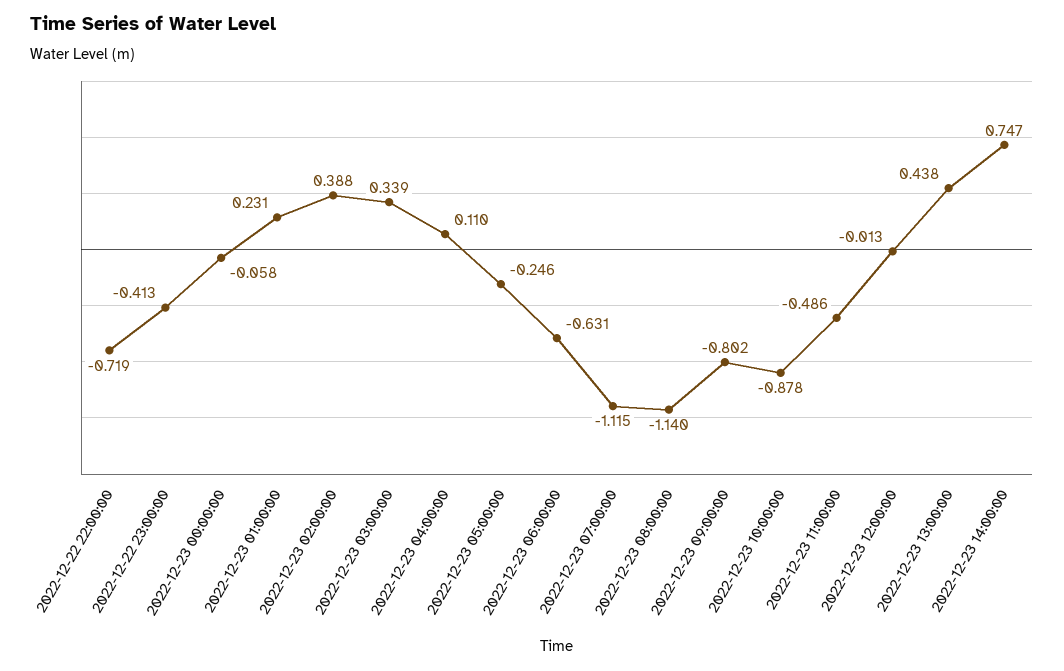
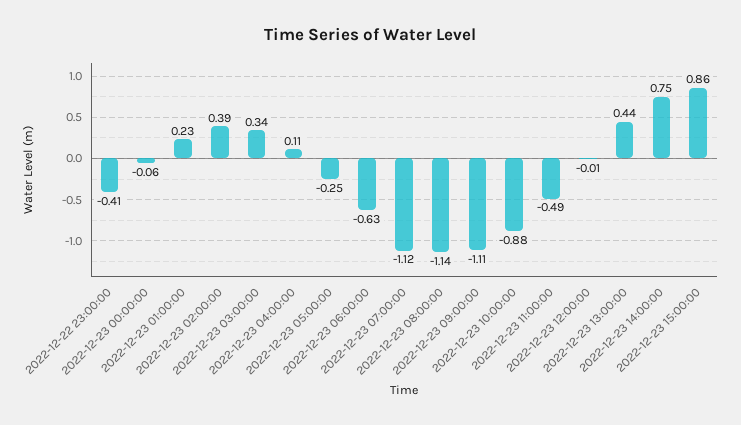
2022-12-22 22:00:00: -0.719 -> none
2022-12-23 09:00:00: -0.802 -> -1.11
2022-12-23 15:00:00: none -> 0.86

